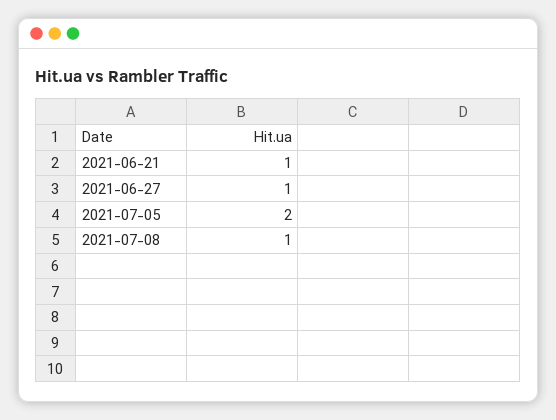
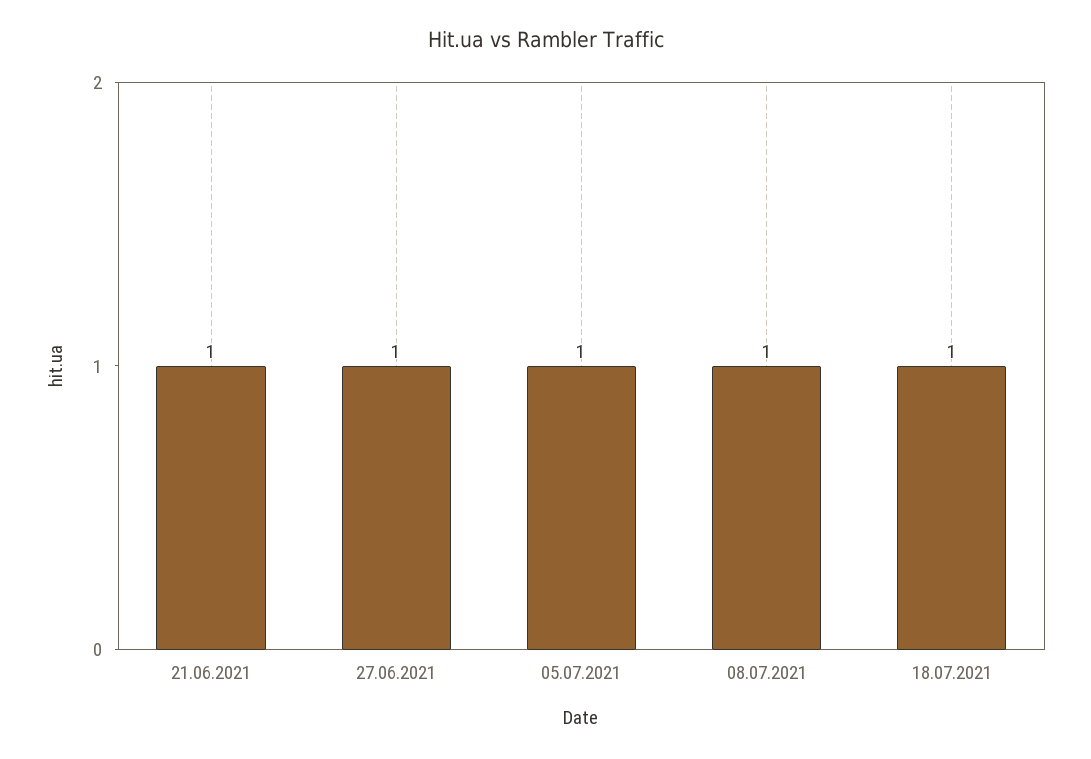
2021-07-05: 2 -> 1
18.07.2021: none -> 1

